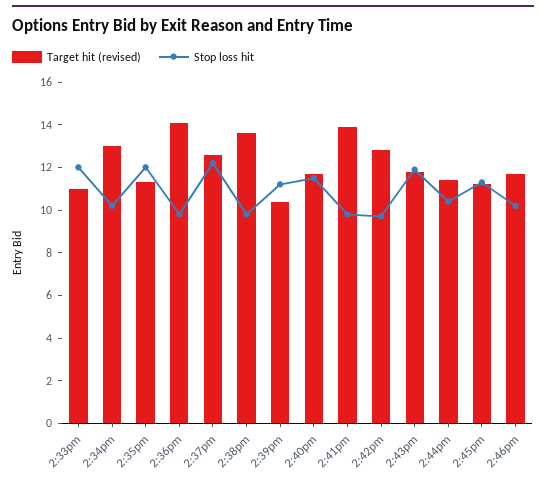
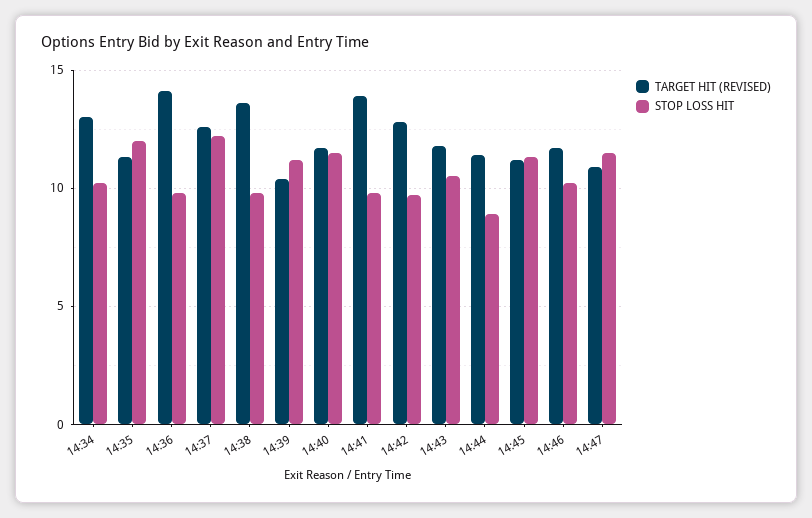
Target hit (revised), 2:33pm: 11 -> none
Stop loss hit, 2:33pm: 12 -> none
Stop loss hit, 2:43pm: 12 -> 10.5
Stop loss hit, 2:44pm: 10.5 -> 9
Target hit (revised), 14:47: none -> 11
Stop loss hit, 14:47: none -> 11.5

